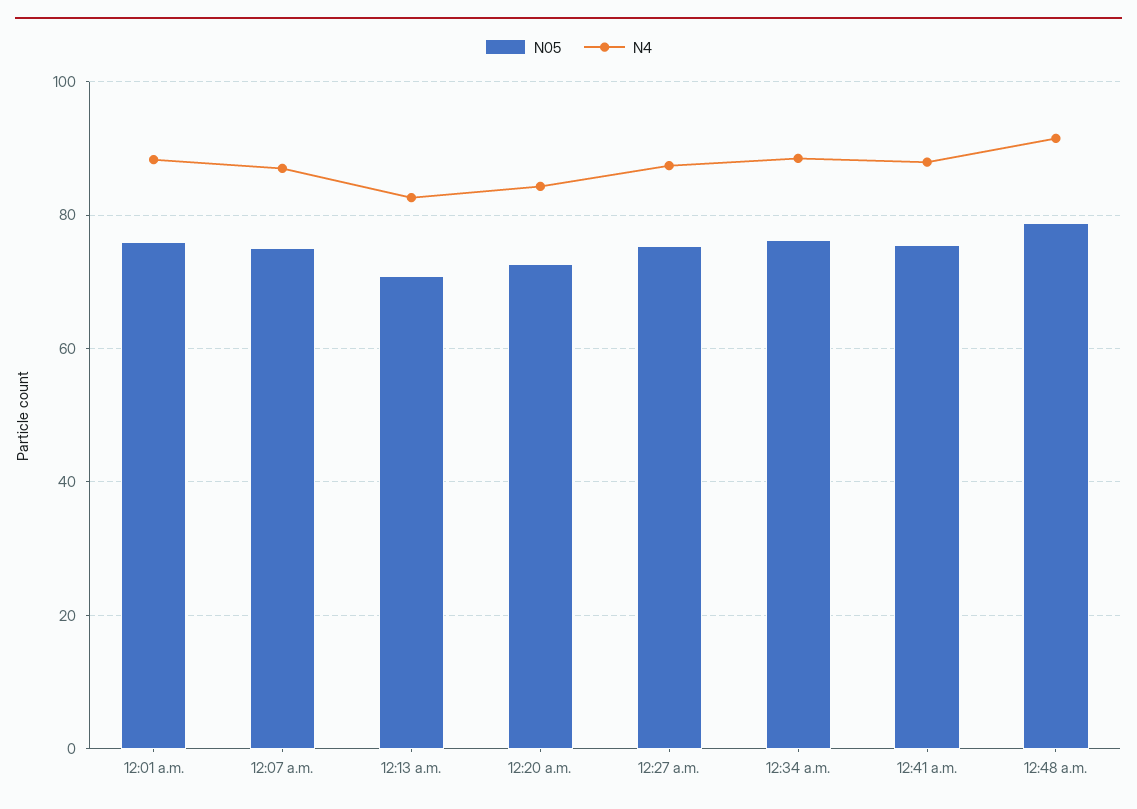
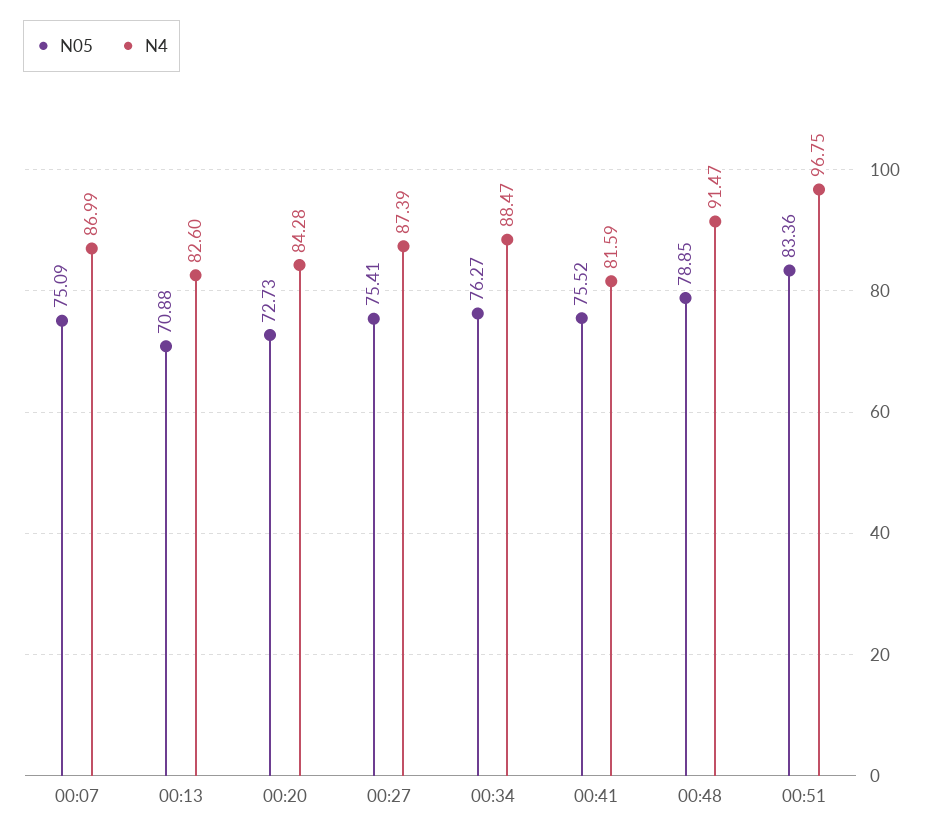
N05, 12:01 a.m.: 76 -> none
N4, 12:01 a.m.: 88 -> none
N4, 12:41 a.m.: 88 -> 81.59
N05, 00:51: none -> 83.36
N4, 00:51: none -> 96.75

